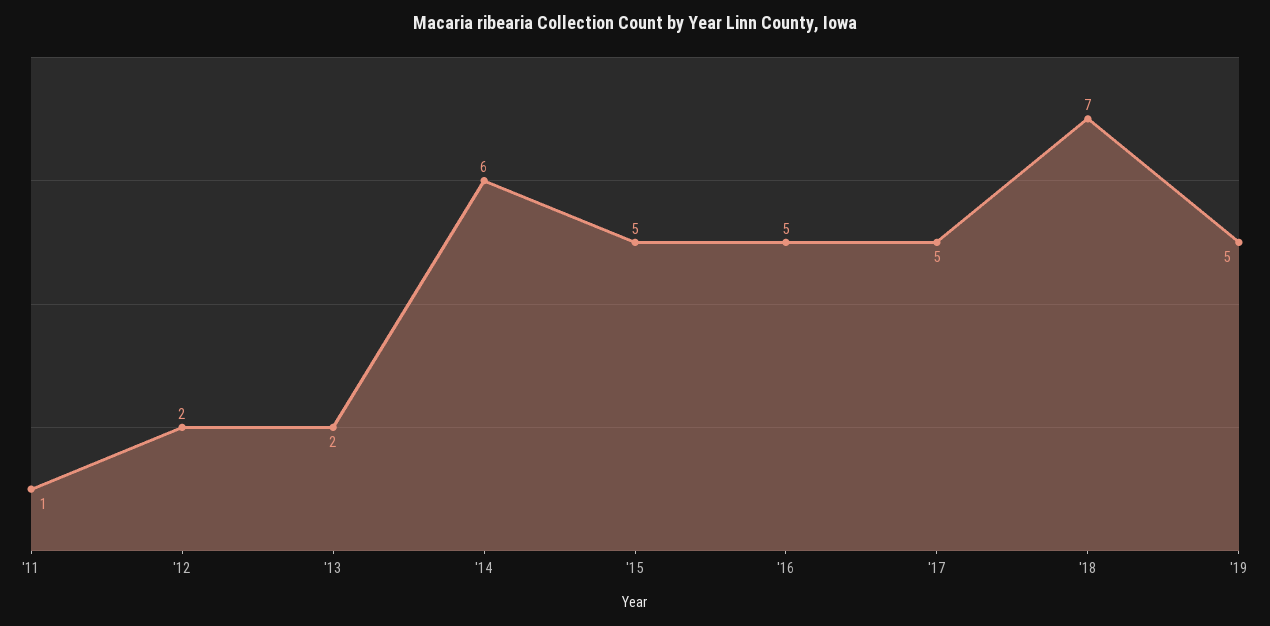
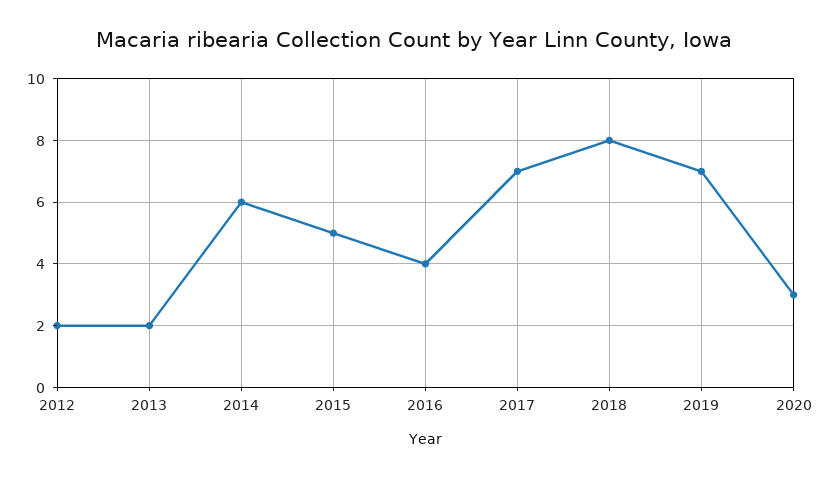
'11: 1 -> none
'16: 5 -> 4
'17: 5 -> 7
'18: 7 -> 8
'19: 5 -> 7
2020: none -> 3

